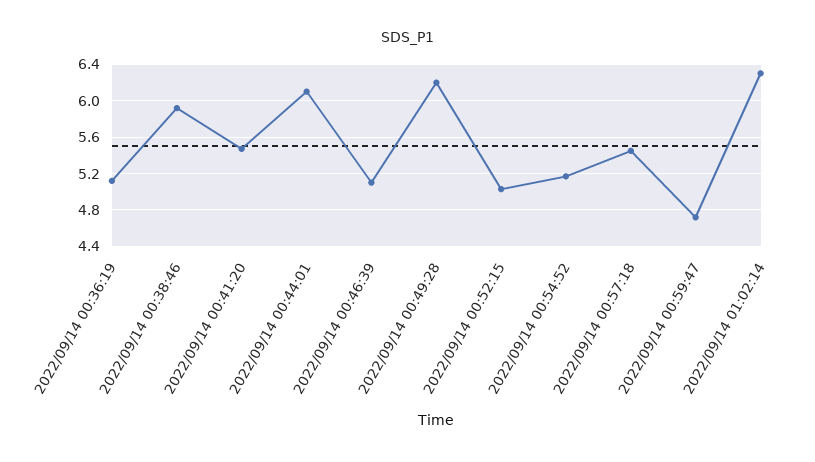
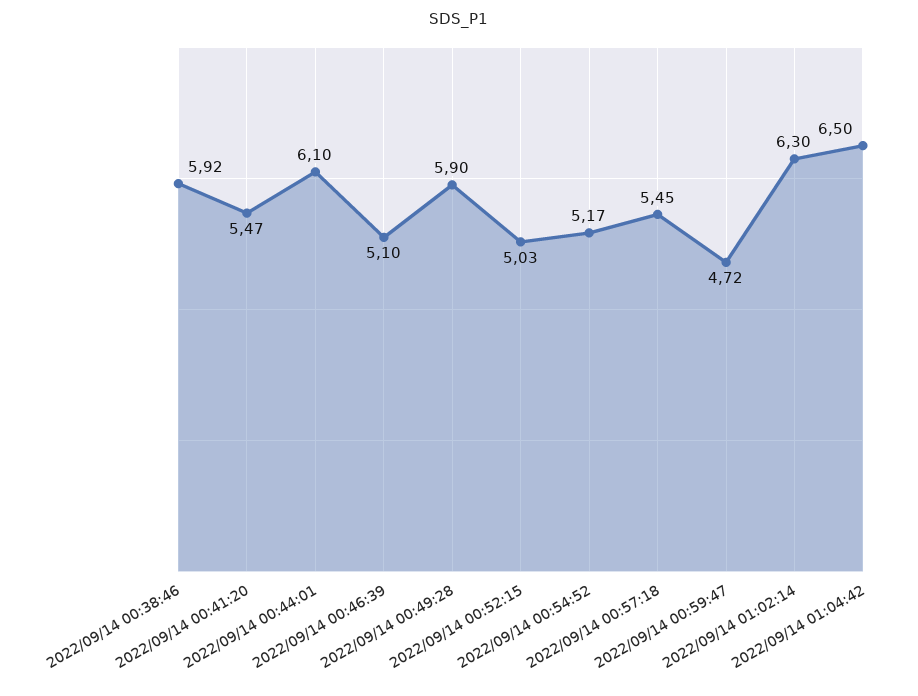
2022/09/14 00:36:19: 5.1 -> none
2022/09/14 00:49:28: 6.2 -> 5.9
2022/09/14 01:04:42: none -> 6.5

